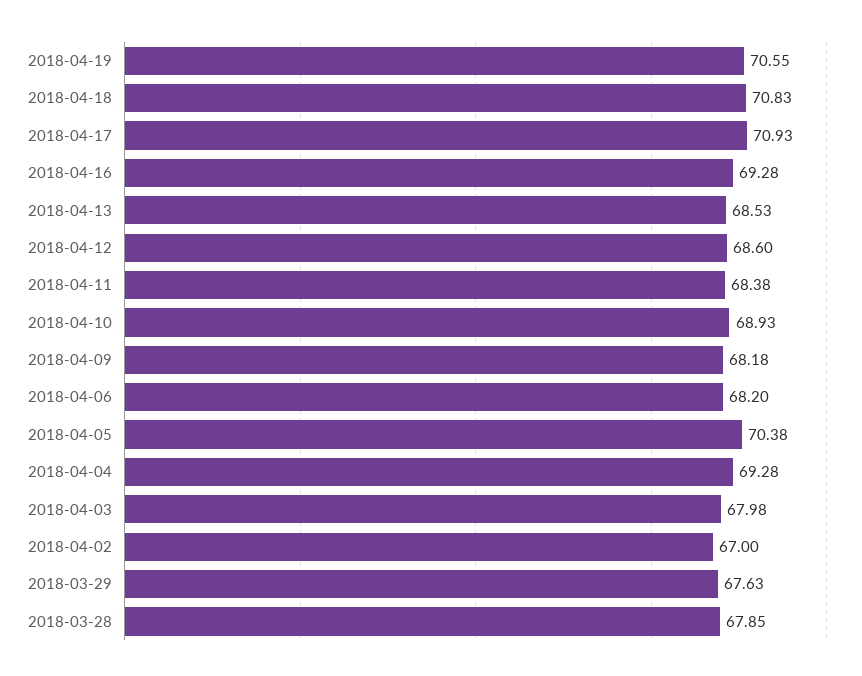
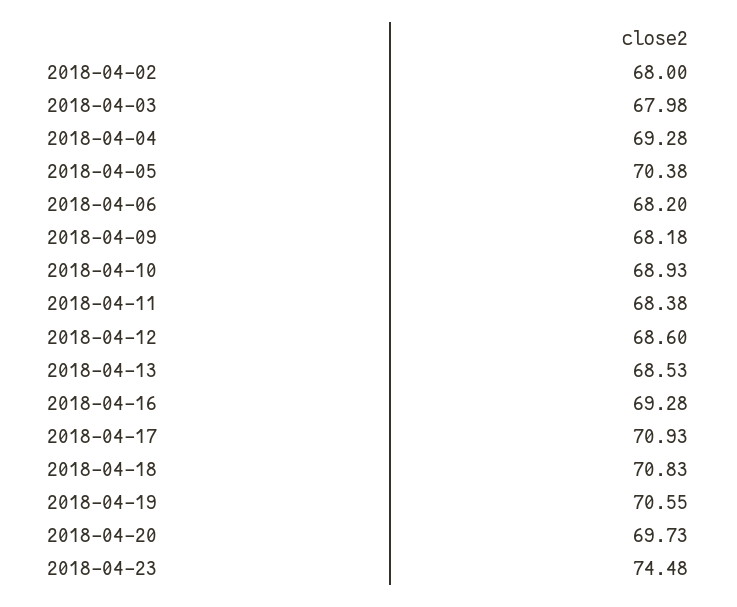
2018-04-02: 67 -> 68
2018-03-29: 67.63 -> none
2018-03-28: 67.85 -> none
2018-04-20: none -> 69.73
2018-04-23: none -> 74.48

